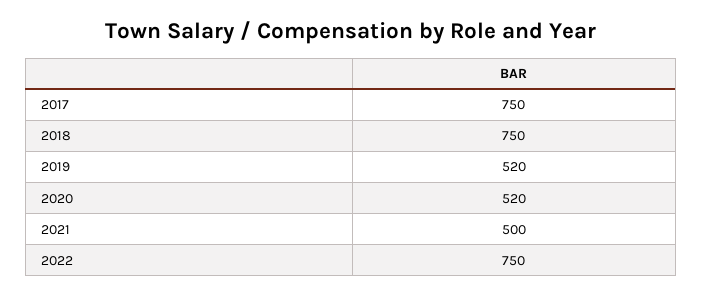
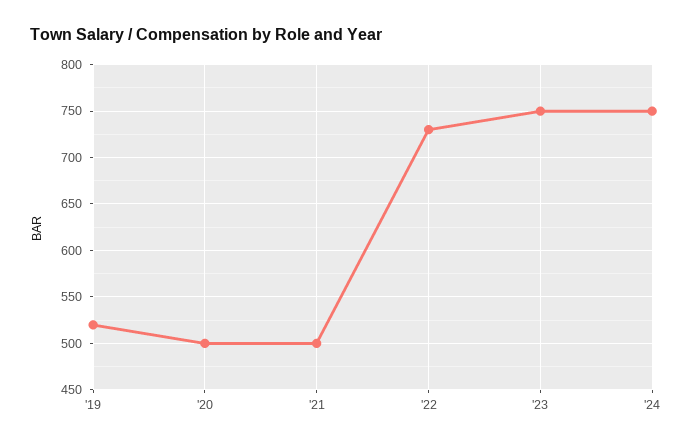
2017: 750 -> none
2018: 750 -> none
2020: 520 -> 500
2022: 750 -> 730
'23: none -> 750
'24: none -> 750

